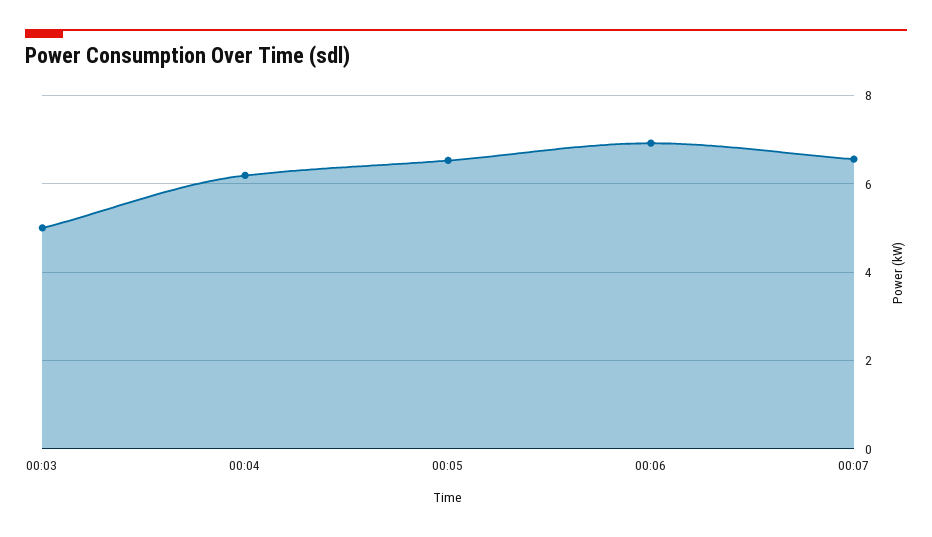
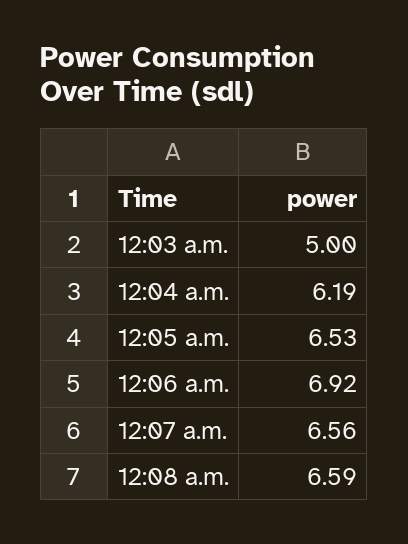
12:08 a.m.: none -> 6.59

